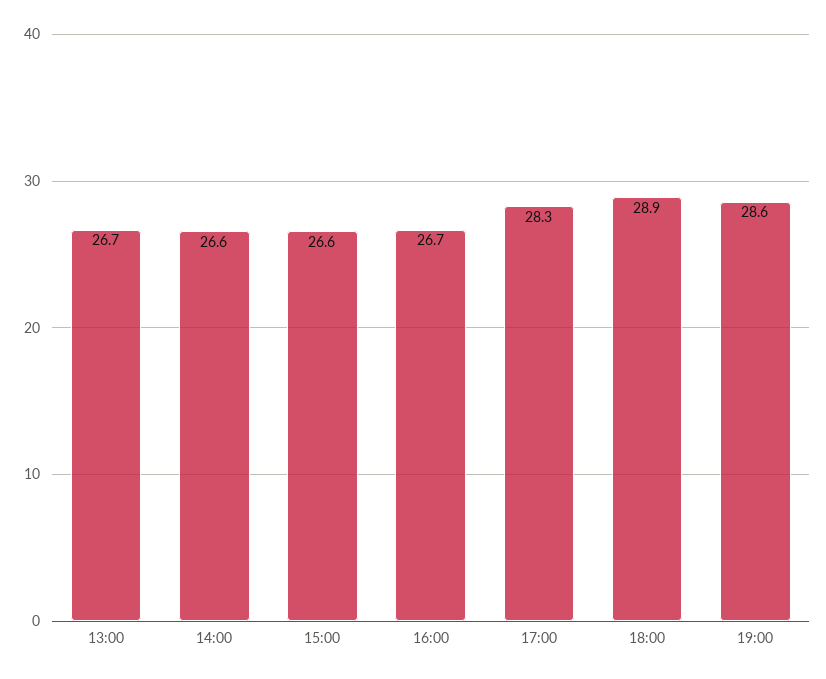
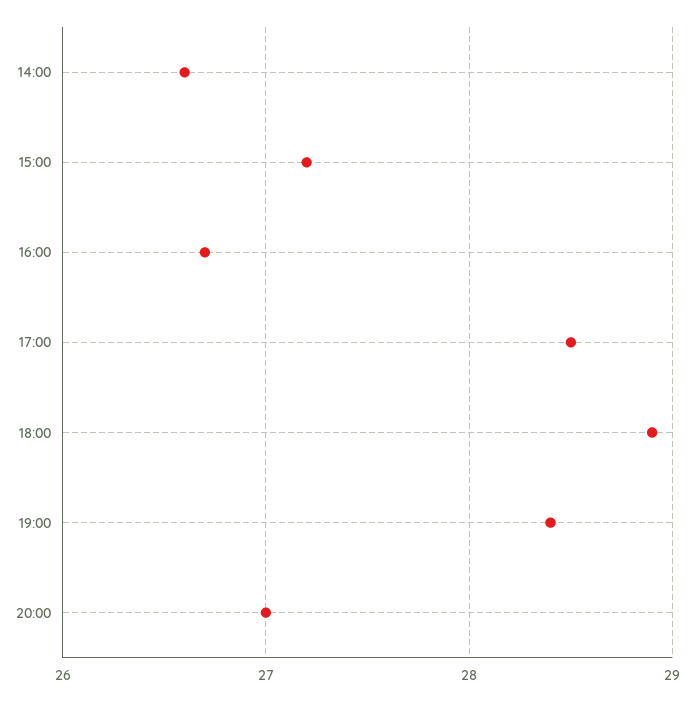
13:00: 26.7 -> none
15:00: 26.6 -> 27.2
17:00: 28.3 -> 28.5
19:00: 28.6 -> 28.4
20:00: none -> 27

